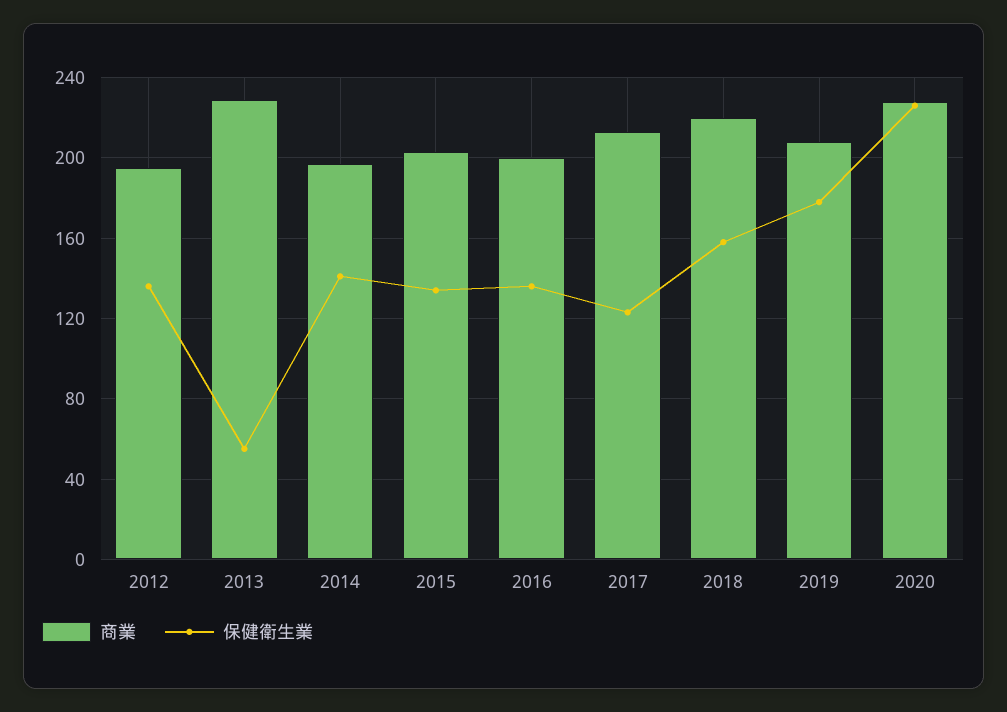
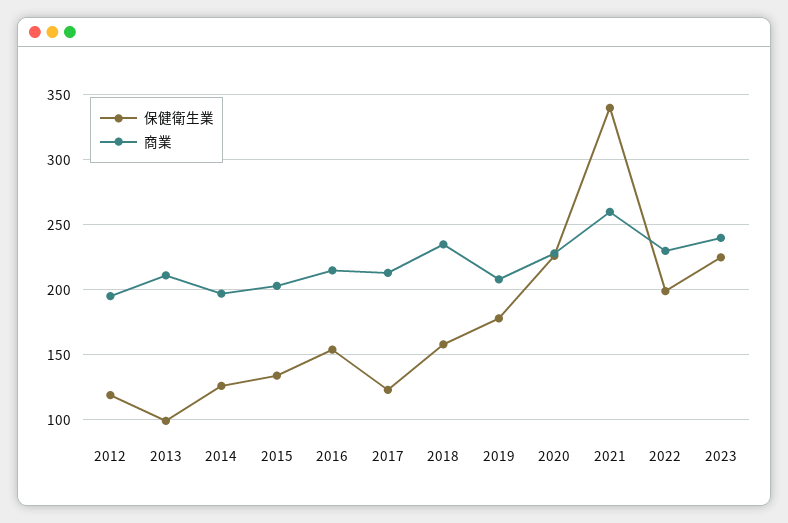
保健衛生業, 2012: 135 -> 120
商業, 2013: 230 -> 210
保健衛生業, 2013: 55 -> 100
保健衛生業, 2014: 140 -> 125
商業, 2016: 200 -> 215
保健衛生業, 2016: 135 -> 155
商業, 2018: 220 -> 235
保健衛生業, 2021: none -> 340
商業, 2021: none -> 260
保健衛生業, 2022: none -> 200
商業, 2022: none -> 230
保健衛生業, 2023: none -> 225
商業, 2023: none -> 240

